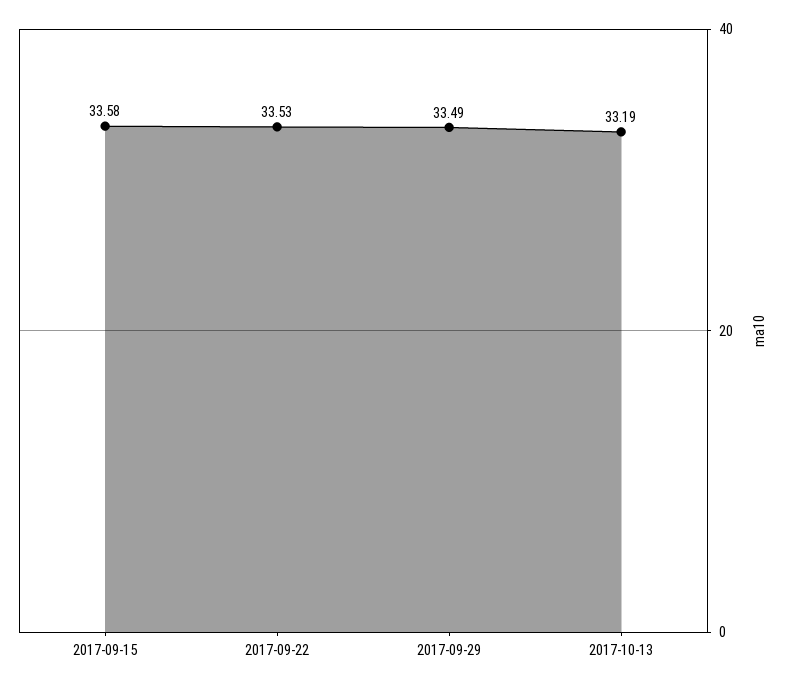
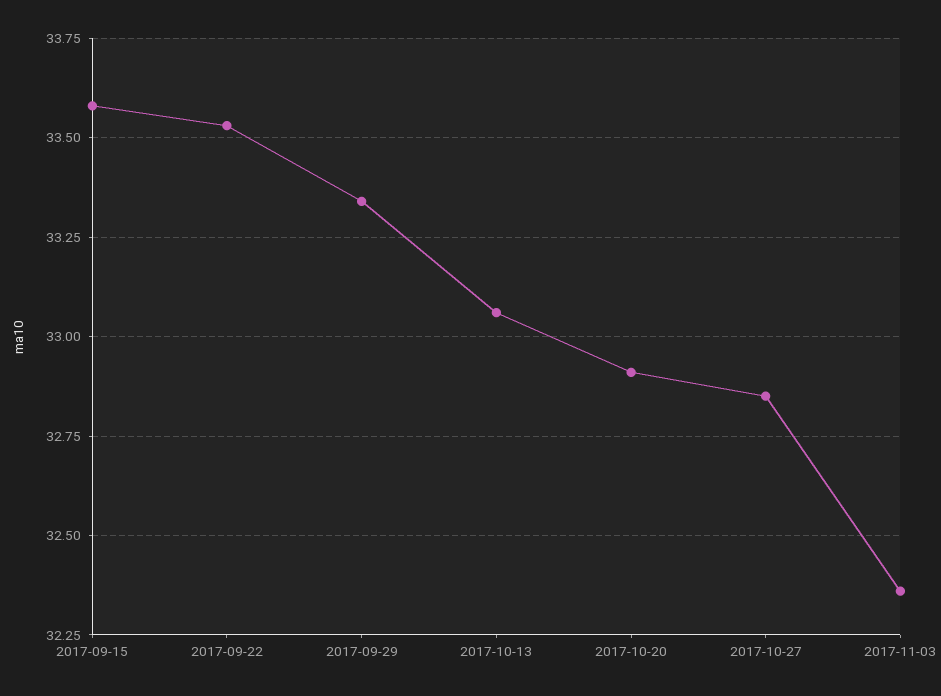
2017-09-29: 33.49 -> 33.35
2017-10-13: 33.19 -> 33.05
2017-10-20: none -> 32.9
2017-10-27: none -> 32.85
2017-11-03: none -> 32.35

